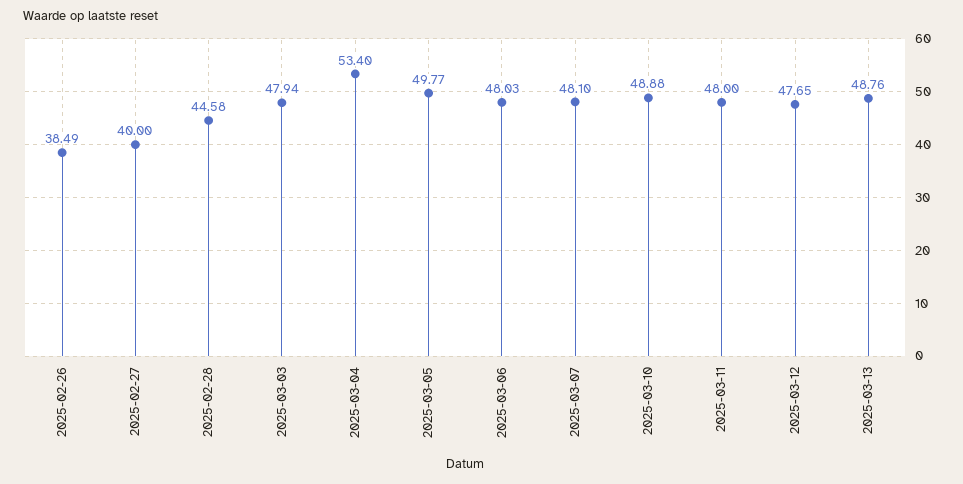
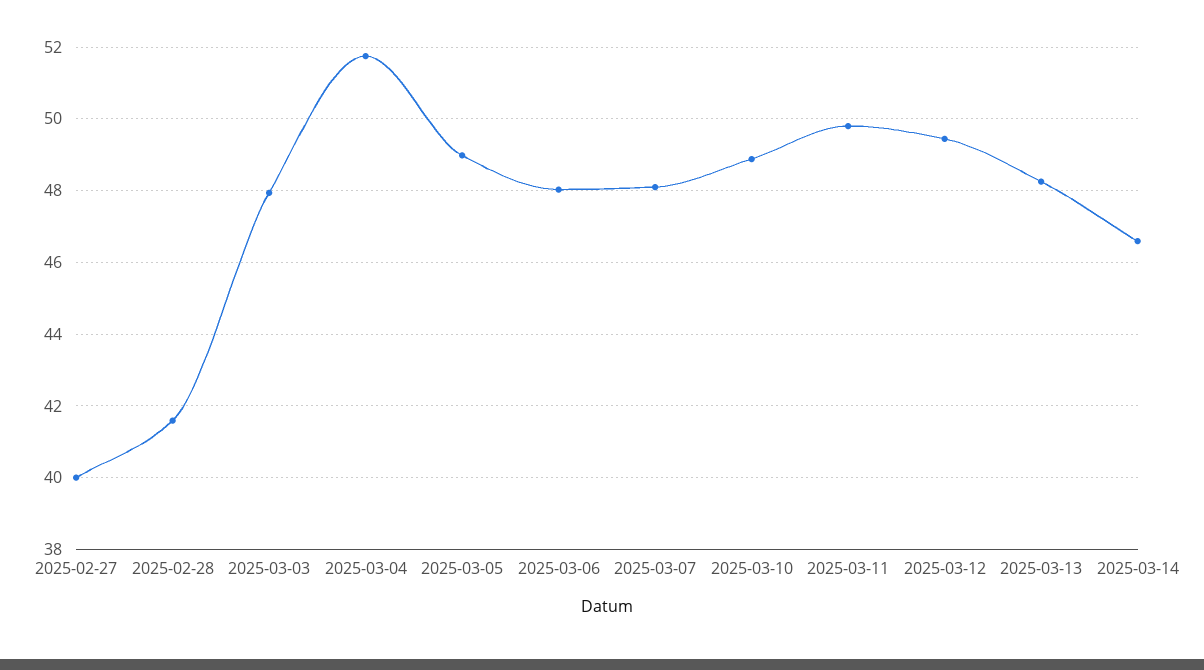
2025-02-26: 38.49 -> none
2025-02-28: 44.58 -> 41.6
2025-03-04: 53.4 -> 51.8
2025-03-05: 49.77 -> 49
2025-03-11: 48 -> 49.8
2025-03-12: 47.65 -> 49.4
2025-03-13: 48.76 -> 48.2
2025-03-14: none -> 46.6

